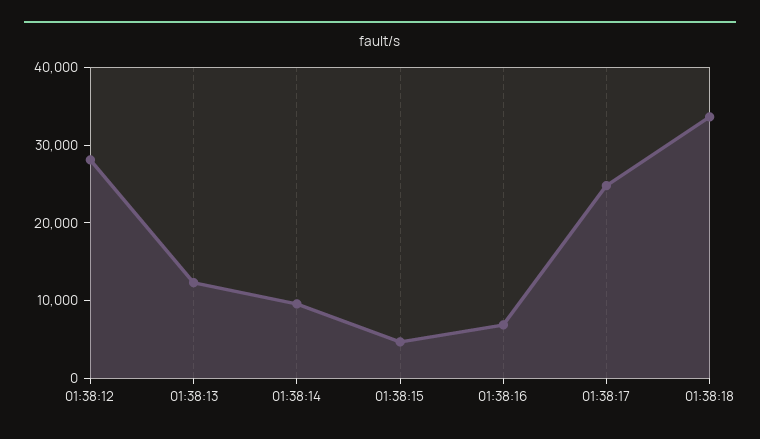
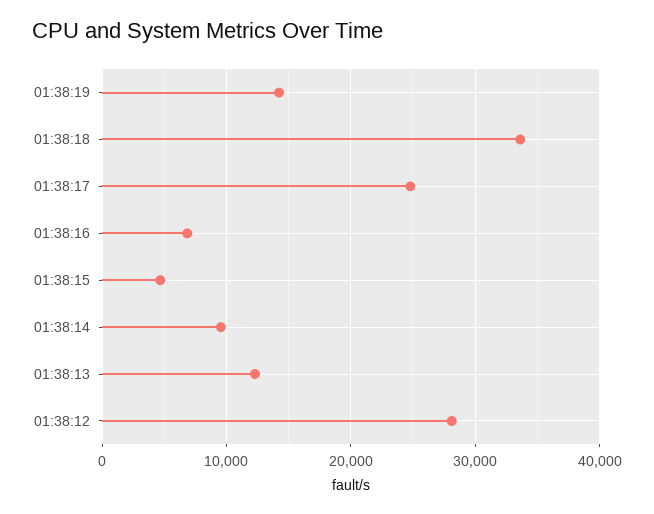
01:38:19: none -> 14000

